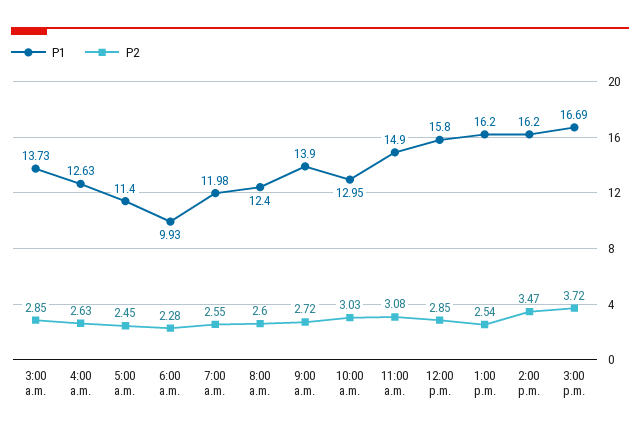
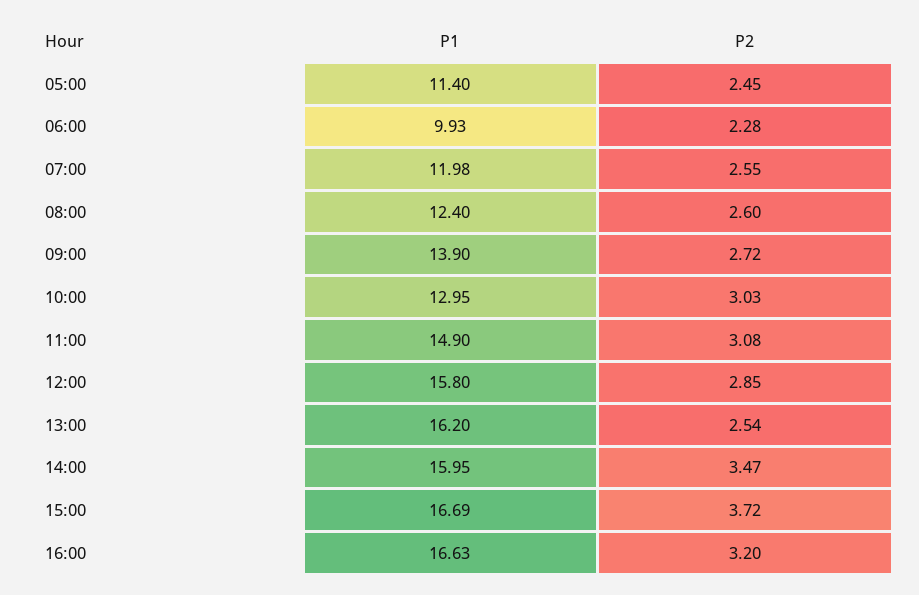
P1, 3:00 a.m.: 13.73 -> none
P2, 3:00 a.m.: 2.85 -> none
P1, 4:00 a.m.: 12.63 -> none
P2, 4:00 a.m.: 2.63 -> none
P1, 2:00 p.m.: 16.2 -> 15.95
P1, 16:00: none -> 16.63
P2, 16:00: none -> 3.2

